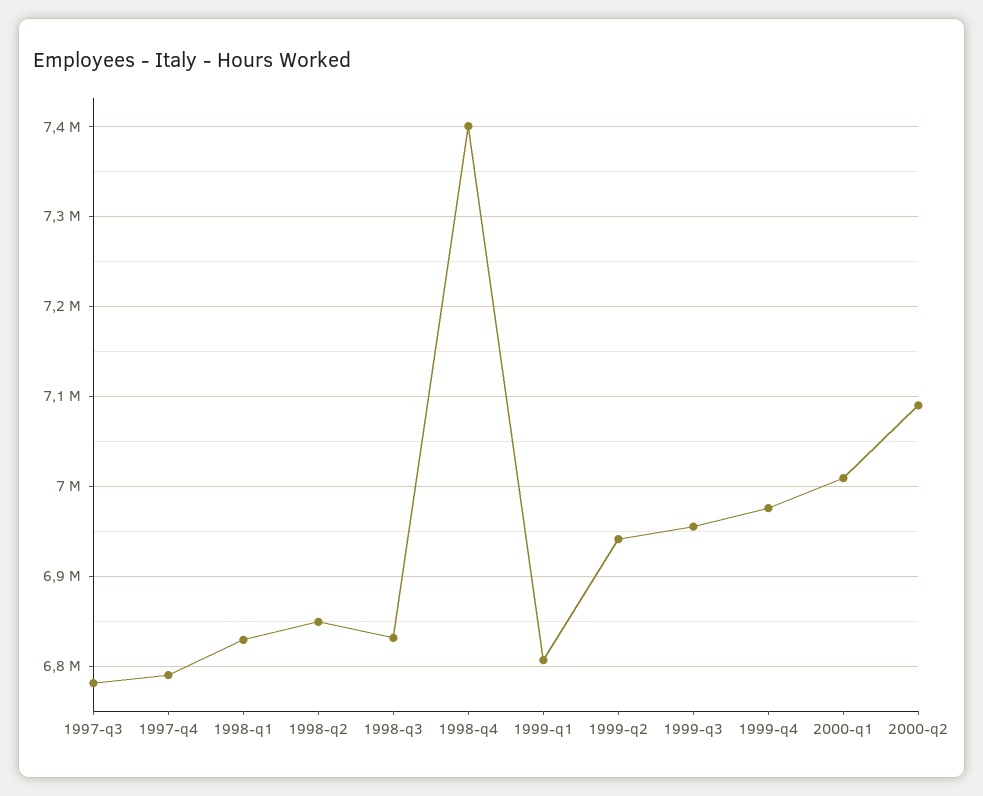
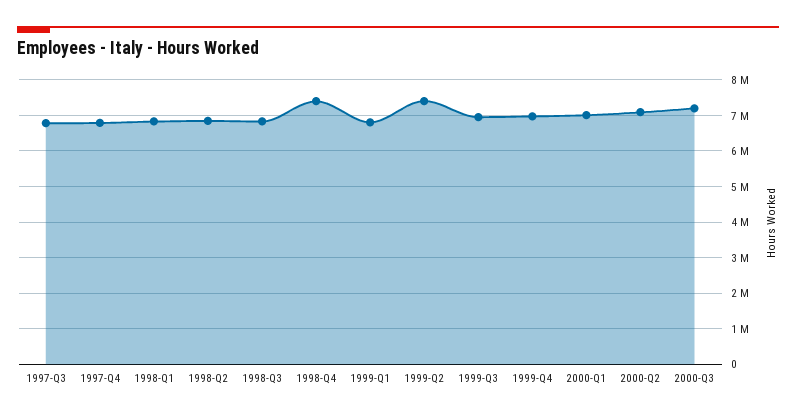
1999-q2: 6940000 -> 7400000
2000-Q3: none -> 7200000

